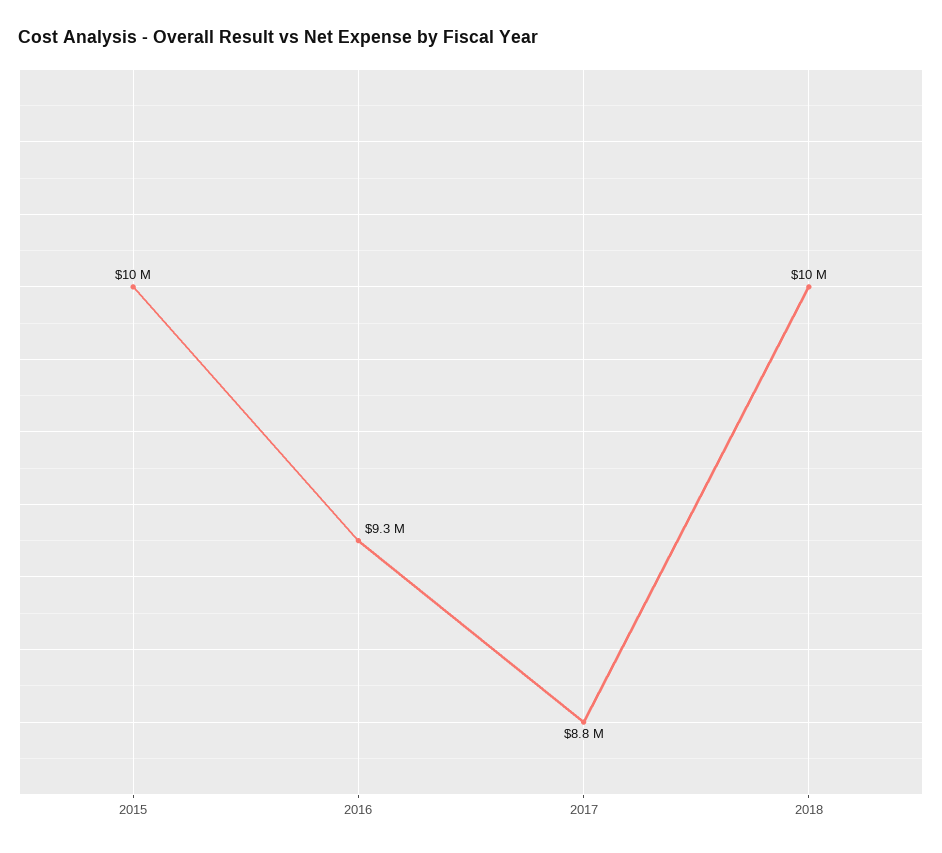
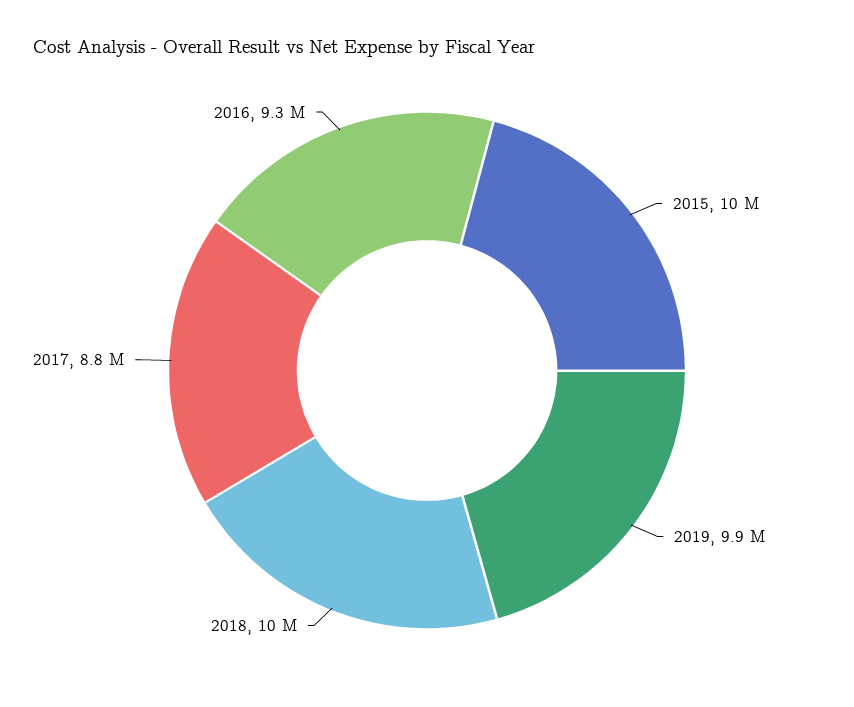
2019: none -> 9900000

